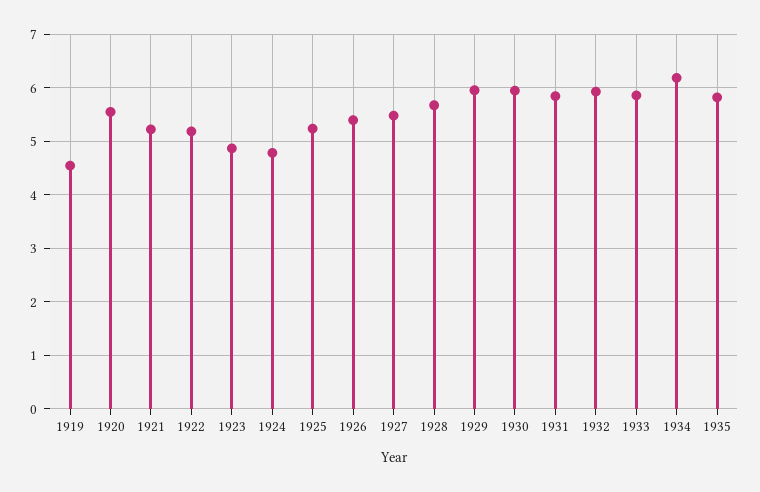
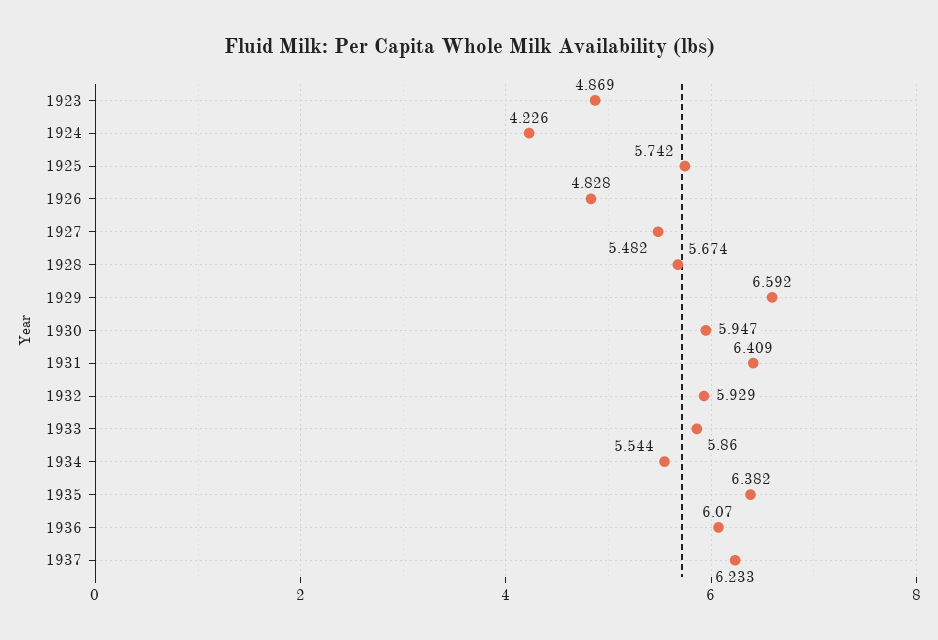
1919: 4.6 -> none
1920: 5.6 -> none
1921: 5.2 -> none
1922: 5.2 -> none
1924: 4.8 -> 4.226
1925: 5.2 -> 5.742
1926: 5.4 -> 4.828
1929: 6 -> 6.592
1931: 5.8 -> 6.409
1934: 6.2 -> 5.544
1935: 5.8 -> 6.382
1936: none -> 6.07
1937: none -> 6.233

